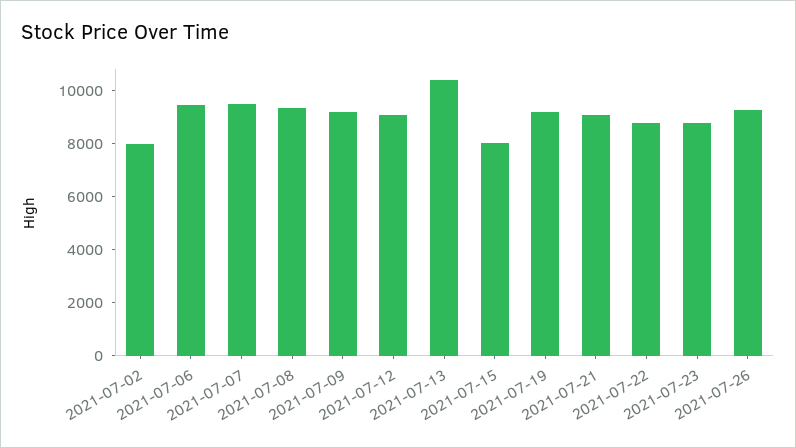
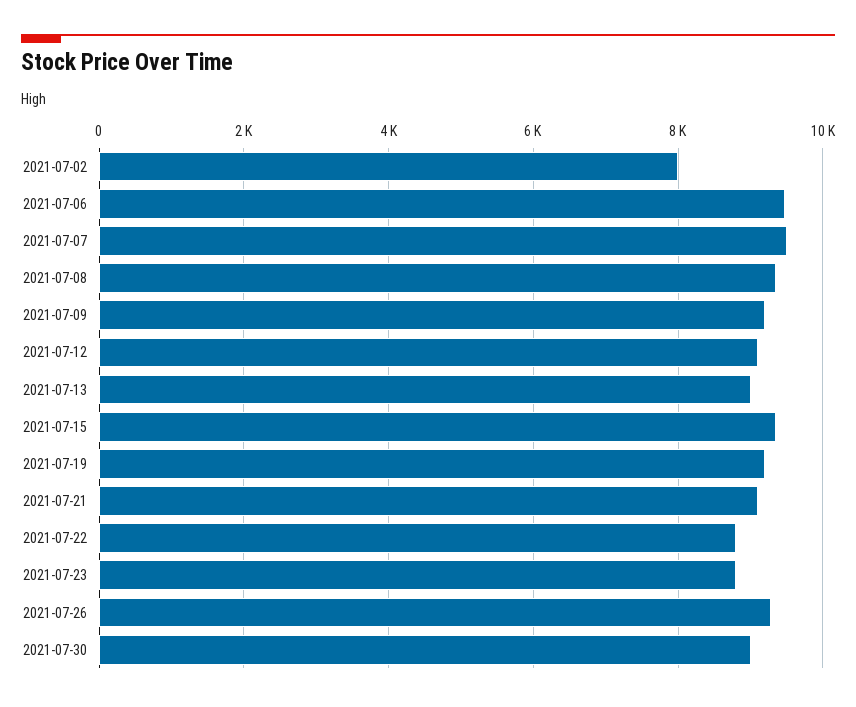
2021-07-13: 10500 -> 9000
2021-07-15: 8000 -> 9400
2021-07-30: none -> 9000

